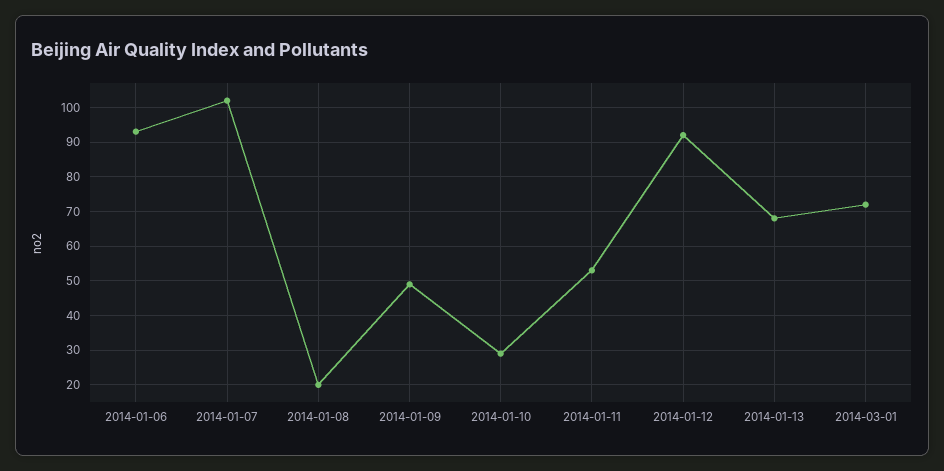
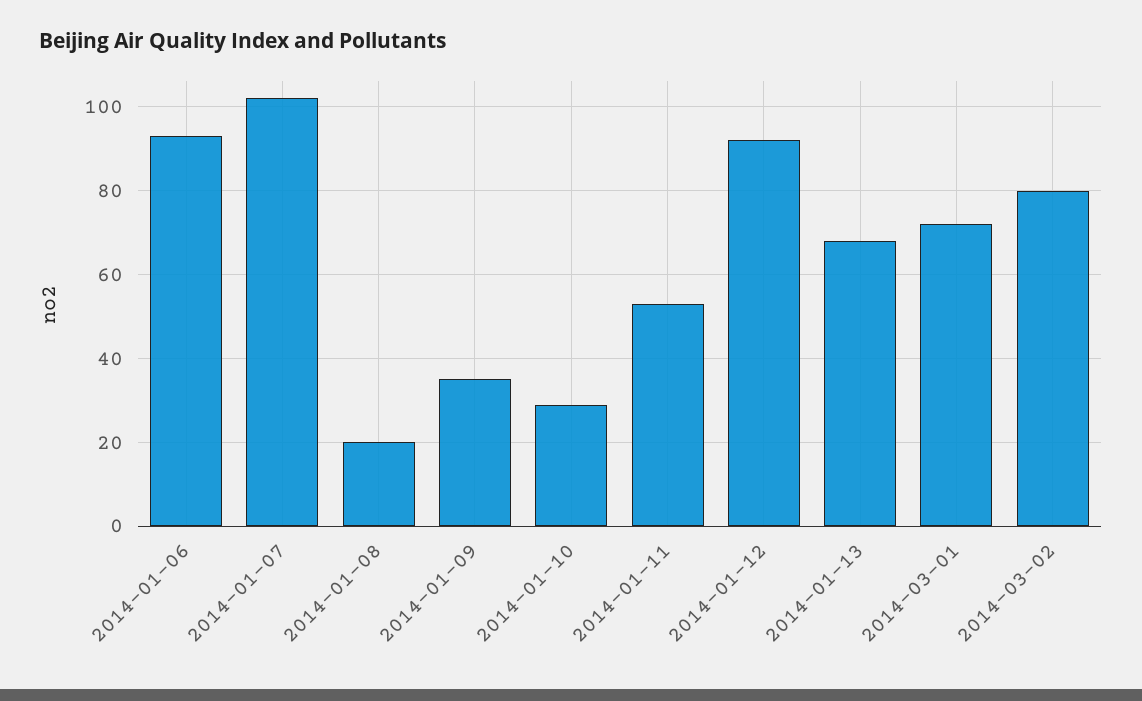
2014-01-09: 50 -> 35
2014-03-02: none -> 80

